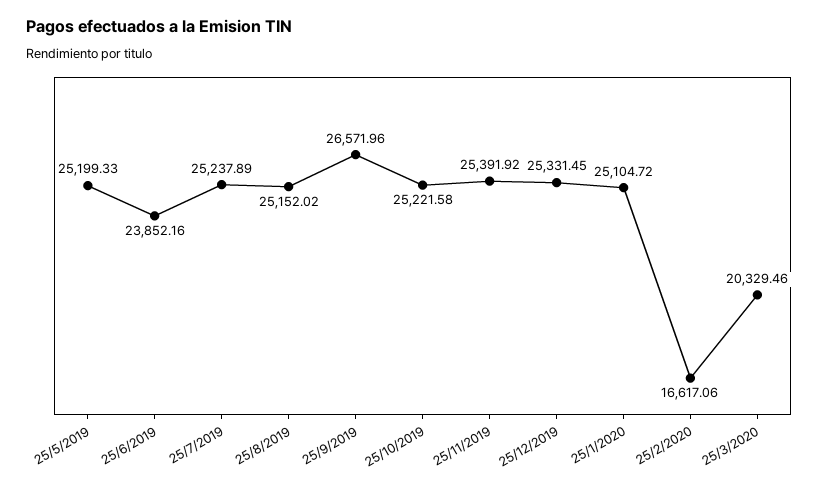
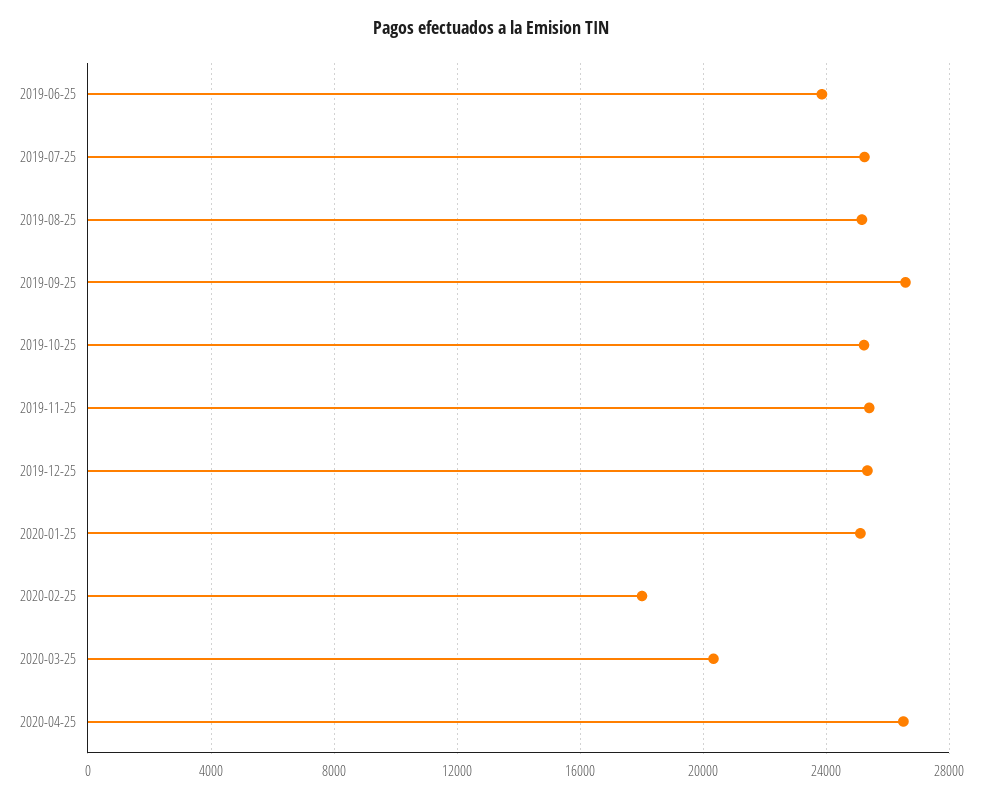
25/5/2019: 25199.33 -> none
25/2/2020: 16617.06 -> 18000
2020-04-25: none -> 26500

